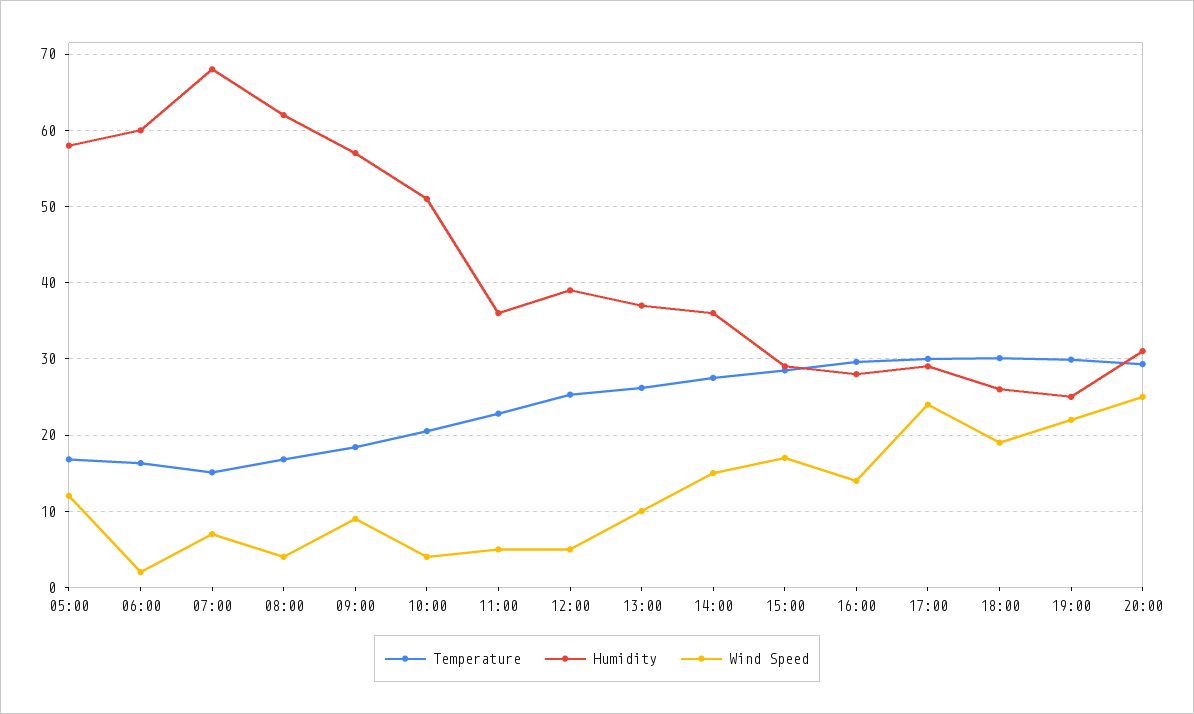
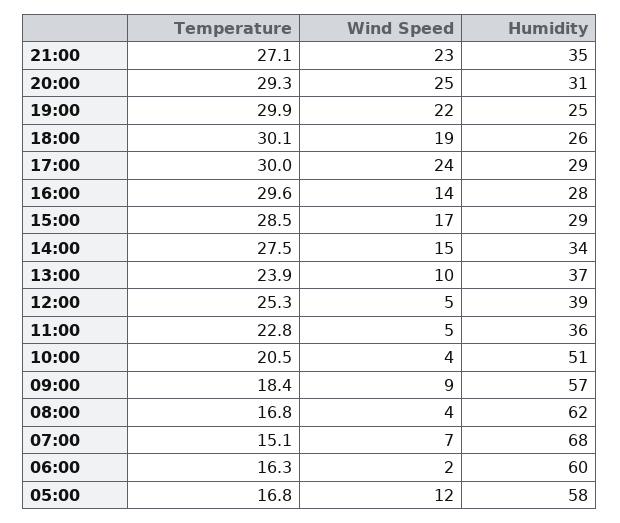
Temperature, 13:00: 26 -> 23.9
Humidity, 14:00: 36 -> 34
Temperature, 21:00: none -> 27.1
Wind Speed, 21:00: none -> 23
Humidity, 21:00: none -> 35

